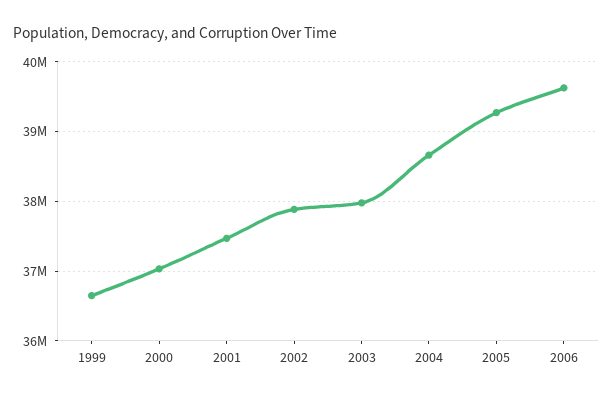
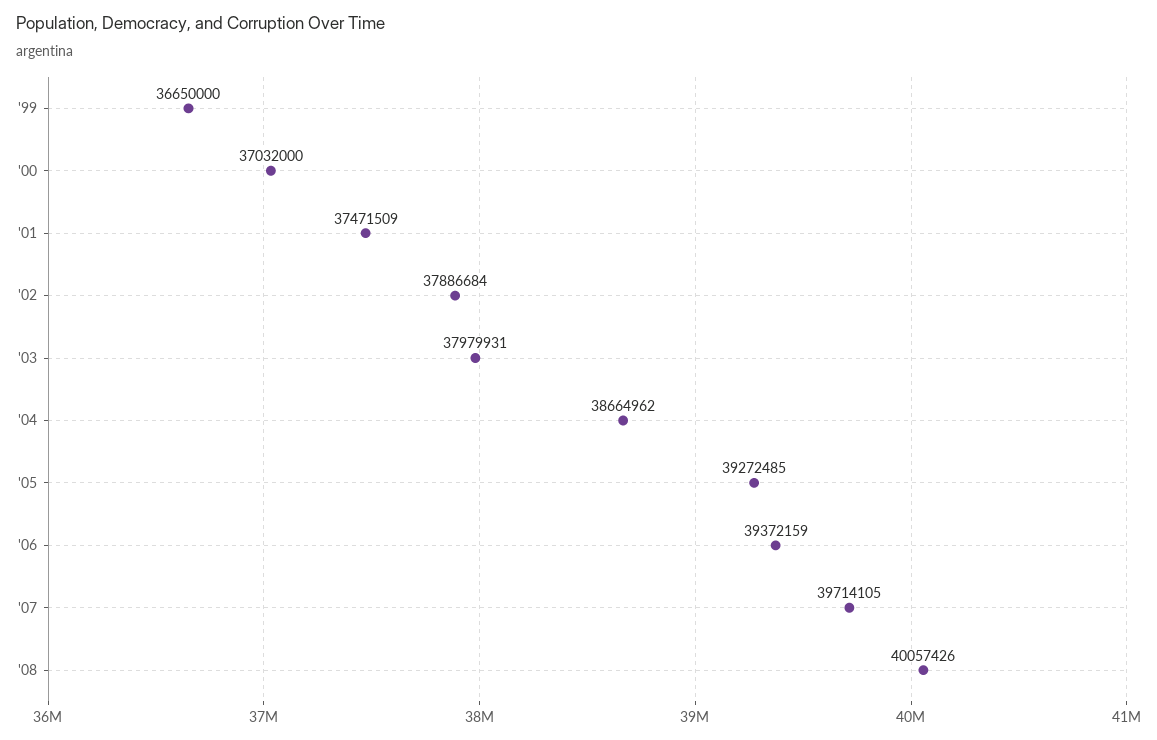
2006: 39600000 -> 39372159
'07: none -> 39714105
'08: none -> 40057426

